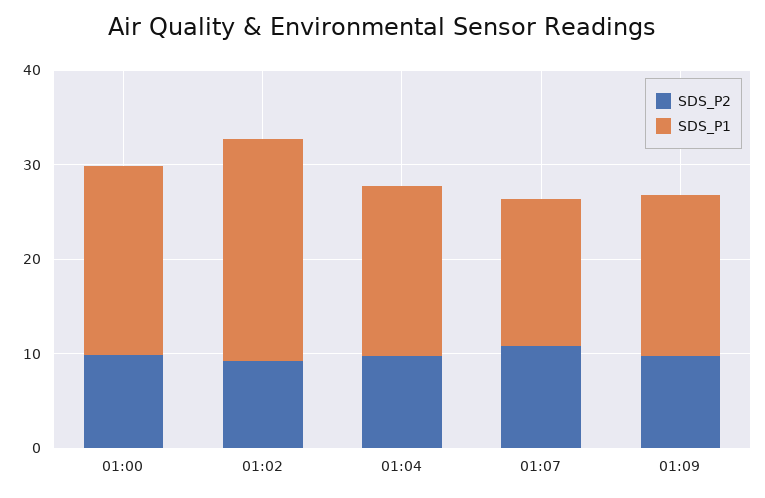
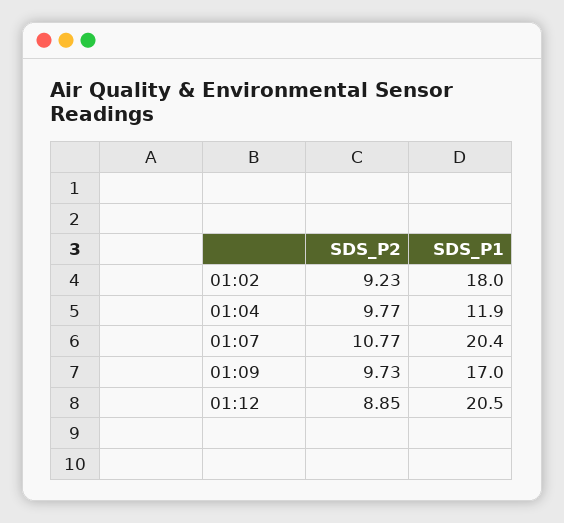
SDS_P2, 01:00: 10 -> none
SDS_P1, 01:00: 20 -> none
SDS_P1, 01:02: 24 -> 18
SDS_P1, 01:04: 18 -> 11.9
SDS_P1, 01:07: 16 -> 20.4
SDS_P2, 01:12: none -> 8.85
SDS_P1, 01:12: none -> 20.5

